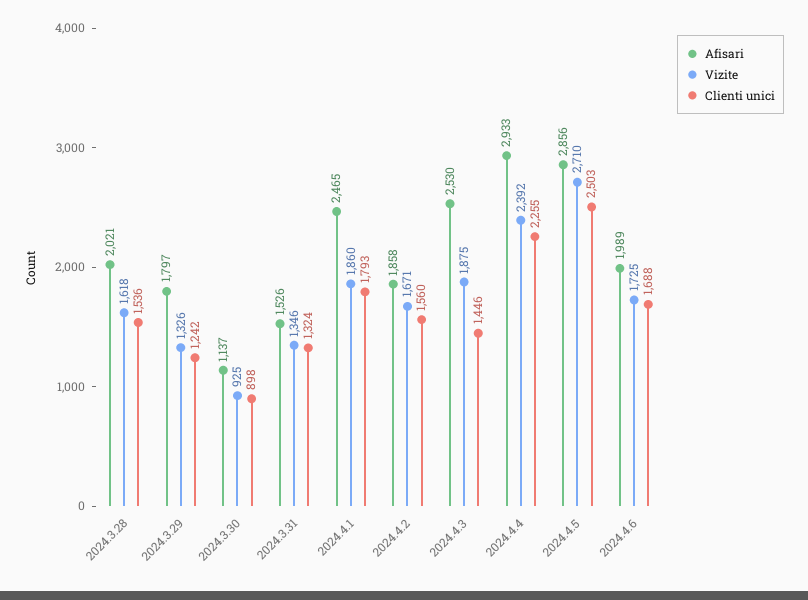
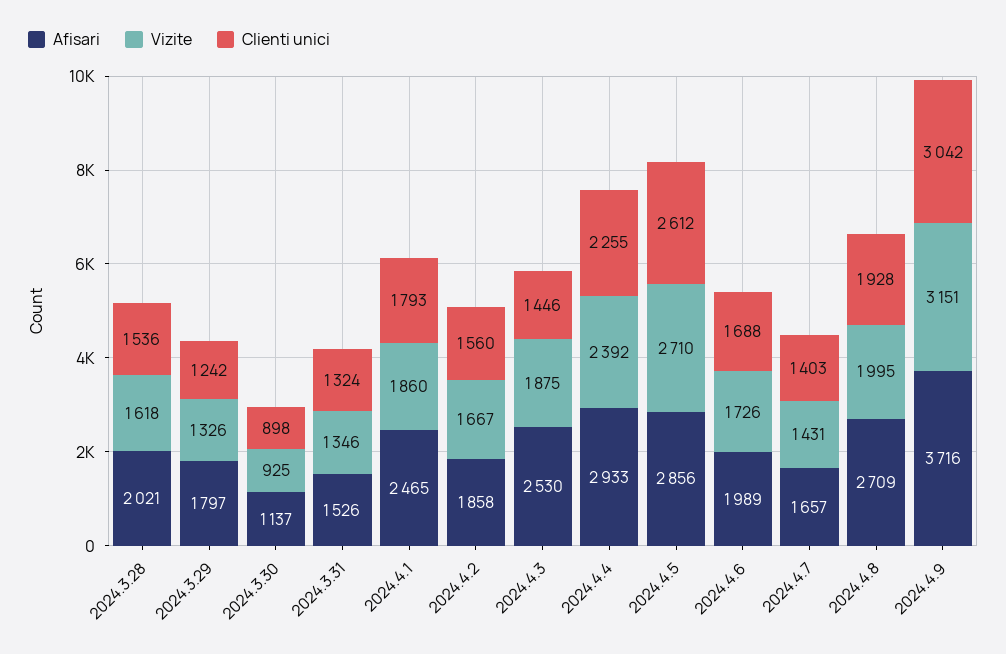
Vizite, 2024.4.2: 1671 -> 1667
Clienti unici, 2024.4.5: 2503 -> 2612
Vizite, 2024.4.6: 1725 -> 1726
Afisari, 2024.4.7: none -> 1657
Vizite, 2024.4.7: none -> 1431
Clienti unici, 2024.4.7: none -> 1403
Afisari, 2024.4.8: none -> 2709
Vizite, 2024.4.8: none -> 1995
Clienti unici, 2024.4.8: none -> 1928
Afisari, 2024.4.9: none -> 3716
Vizite, 2024.4.9: none -> 3151
Clienti unici, 2024.4.9: none -> 3042

